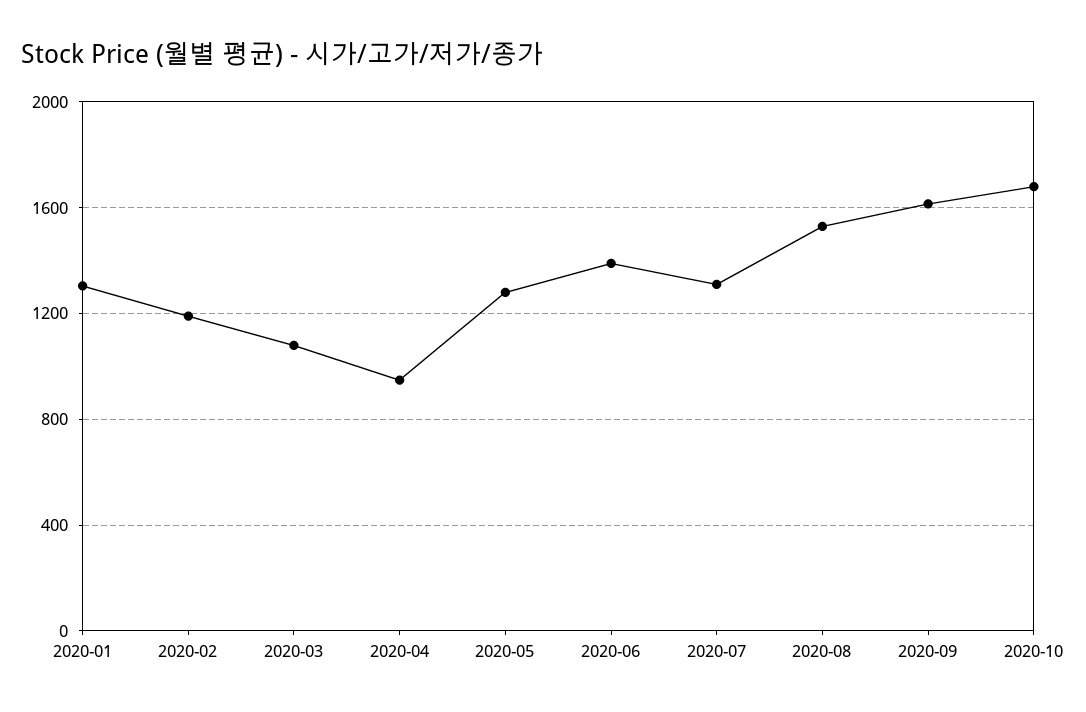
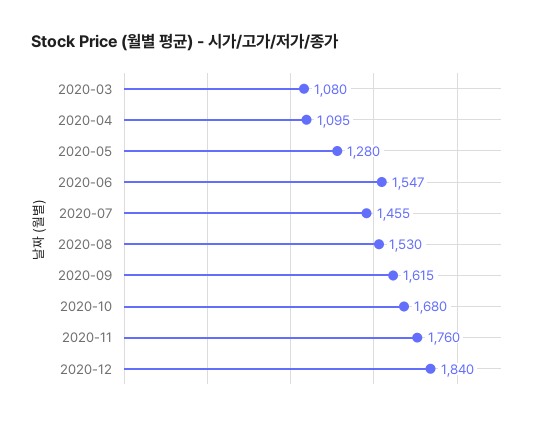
2020-01: 1300 -> none
2020-02: 1200 -> none
2020-04: 950 -> 1095
2020-06: 1400 -> 1547
2020-07: 1300 -> 1455
2020-11: none -> 1760
2020-12: none -> 1840

